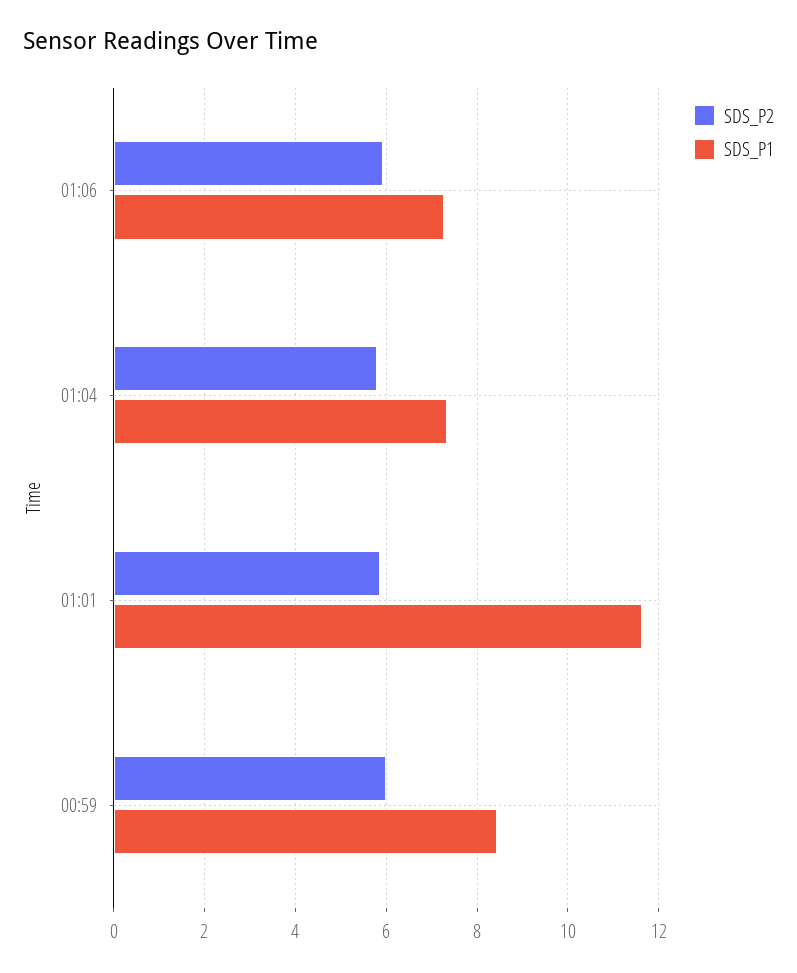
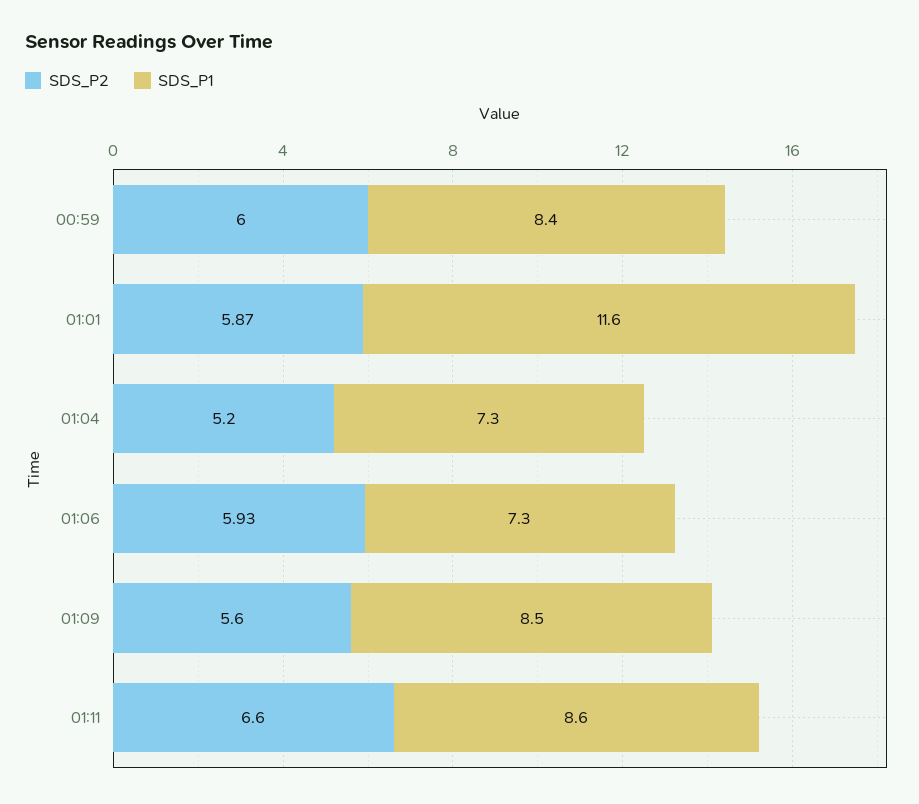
SDS_P2, 01:04: 5.8 -> 5.2
SDS_P2, 01:09: none -> 5.6
SDS_P1, 01:09: none -> 8.5
SDS_P2, 01:11: none -> 6.6
SDS_P1, 01:11: none -> 8.6

